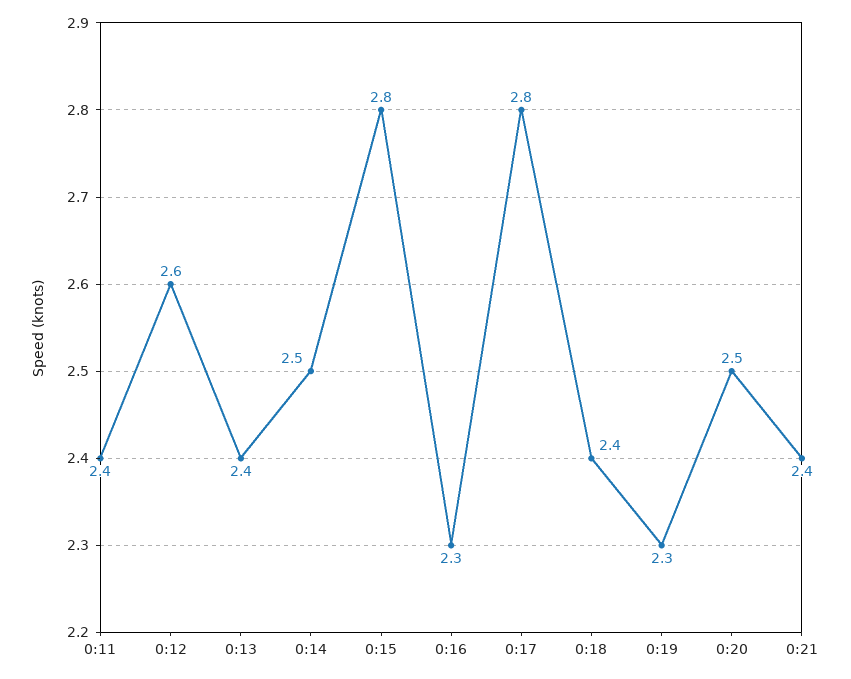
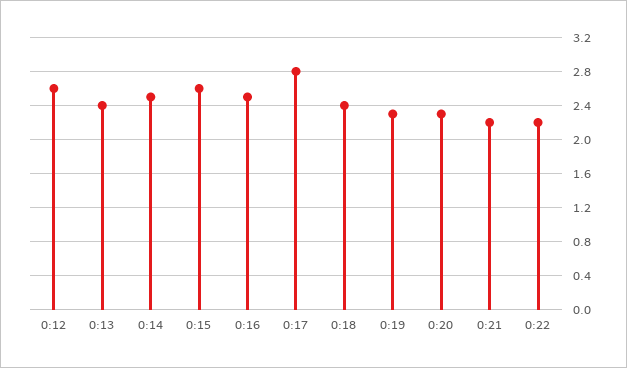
0:11: 2.4 -> none
0:15: 2.8 -> 2.6
0:16: 2.3 -> 2.5
0:20: 2.5 -> 2.3
0:21: 2.4 -> 2.2
0:22: none -> 2.2

